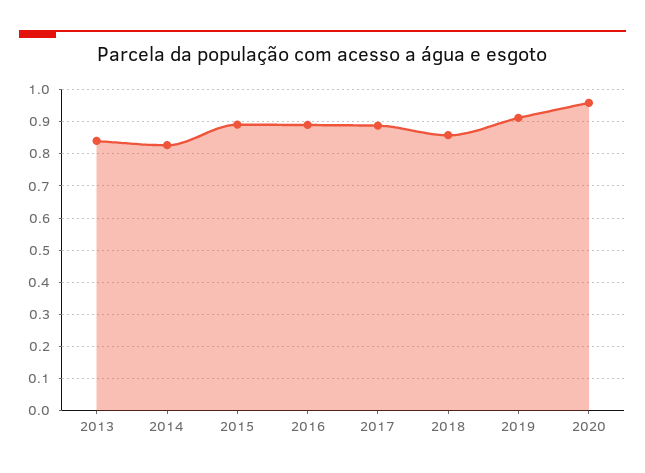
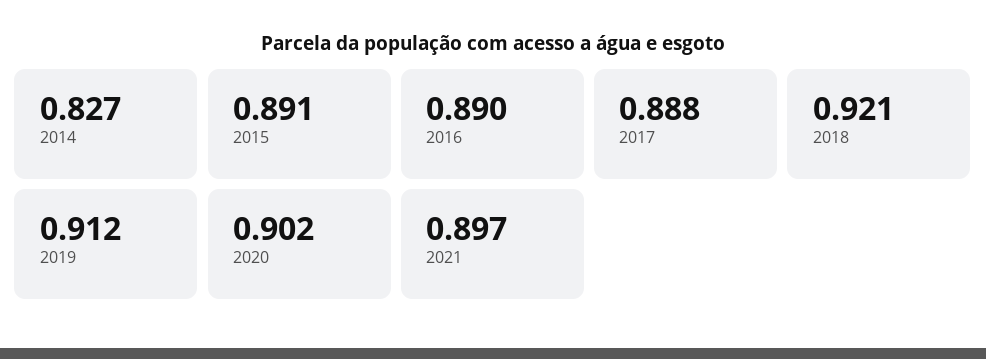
2013: 0.84 -> none
2018: 0.86 -> 0.921
2020: 0.96 -> 0.902
2021: none -> 0.897

